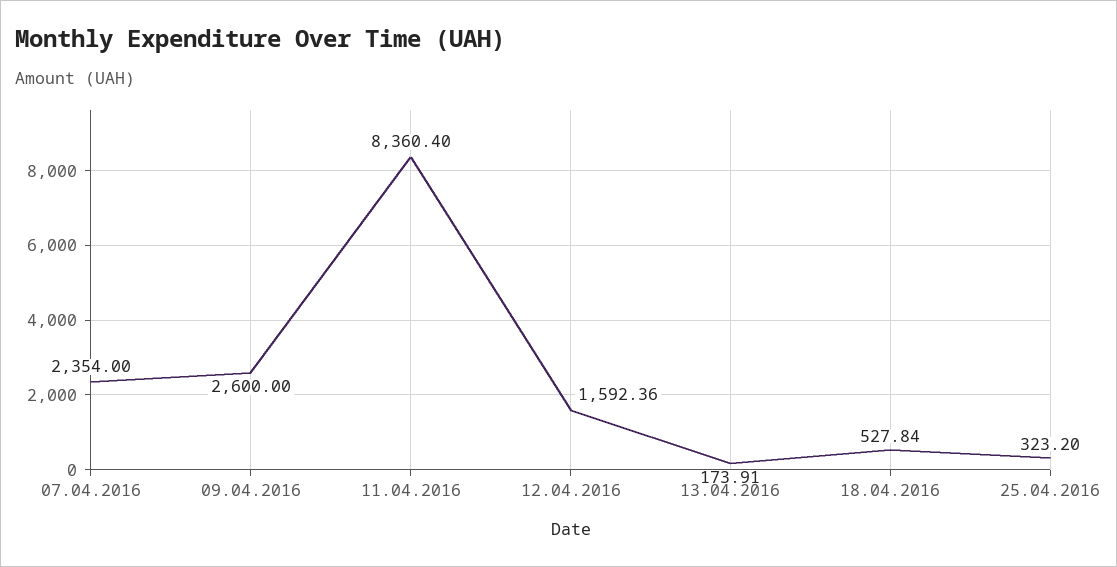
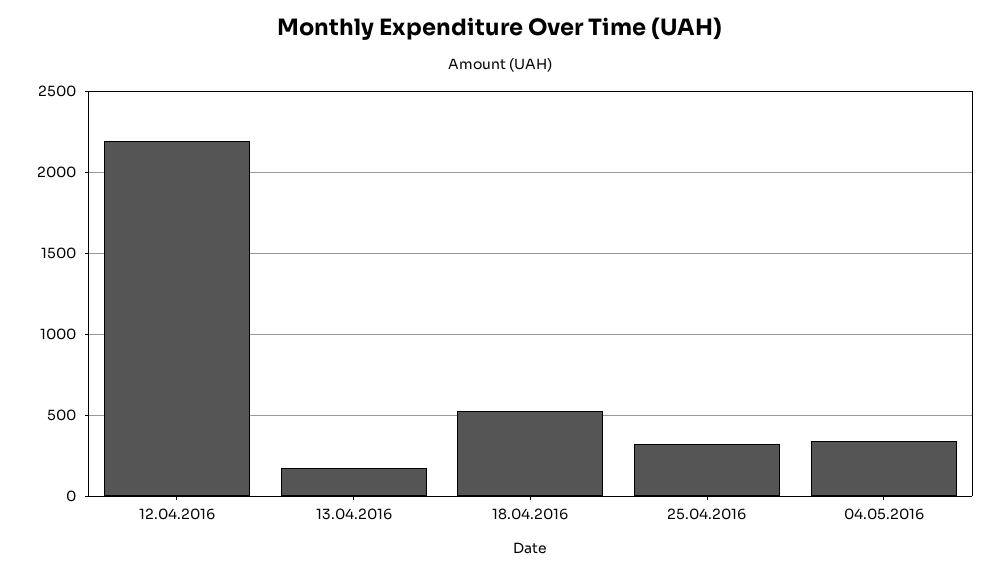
07.04.2016: 2354 -> none
09.04.2016: 2600 -> none
11.04.2016: 8360.4 -> none
12.04.2016: 1592.36 -> 2200
04.05.2016: none -> 350

